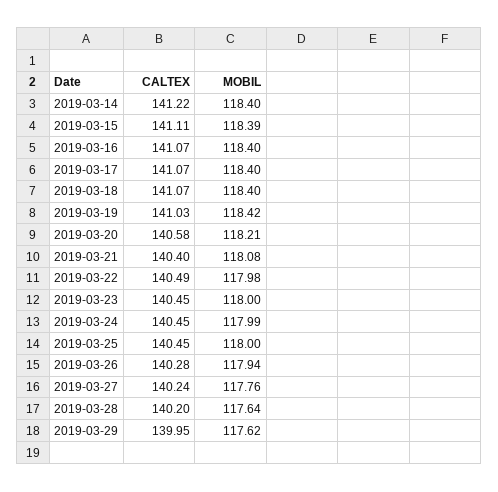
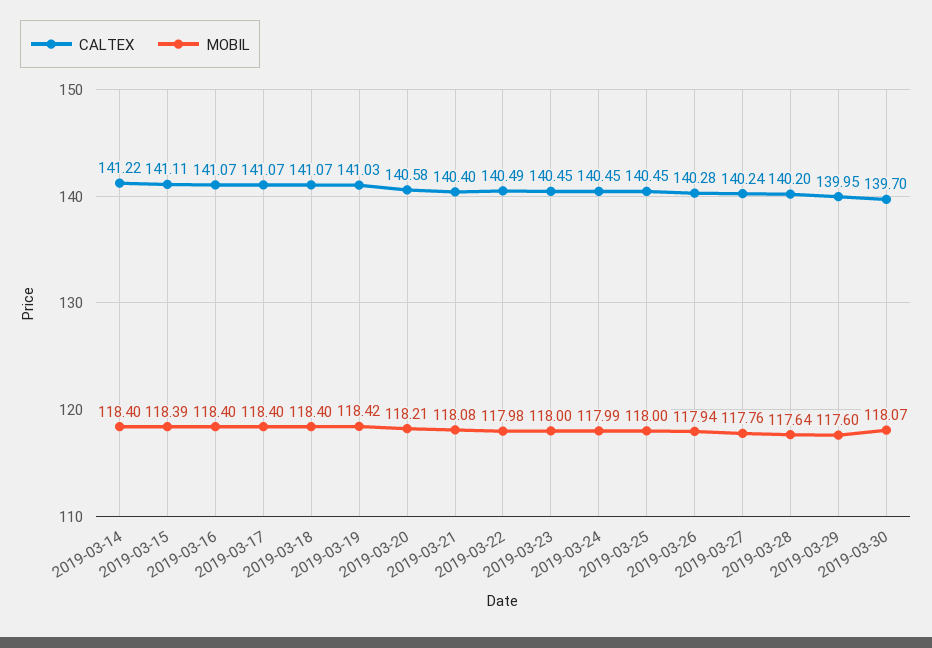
MOBIL, 2019-03-29: 117.62 -> 117.6
CALTEX, 2019-03-30: none -> 139.7
MOBIL, 2019-03-30: none -> 118.07

